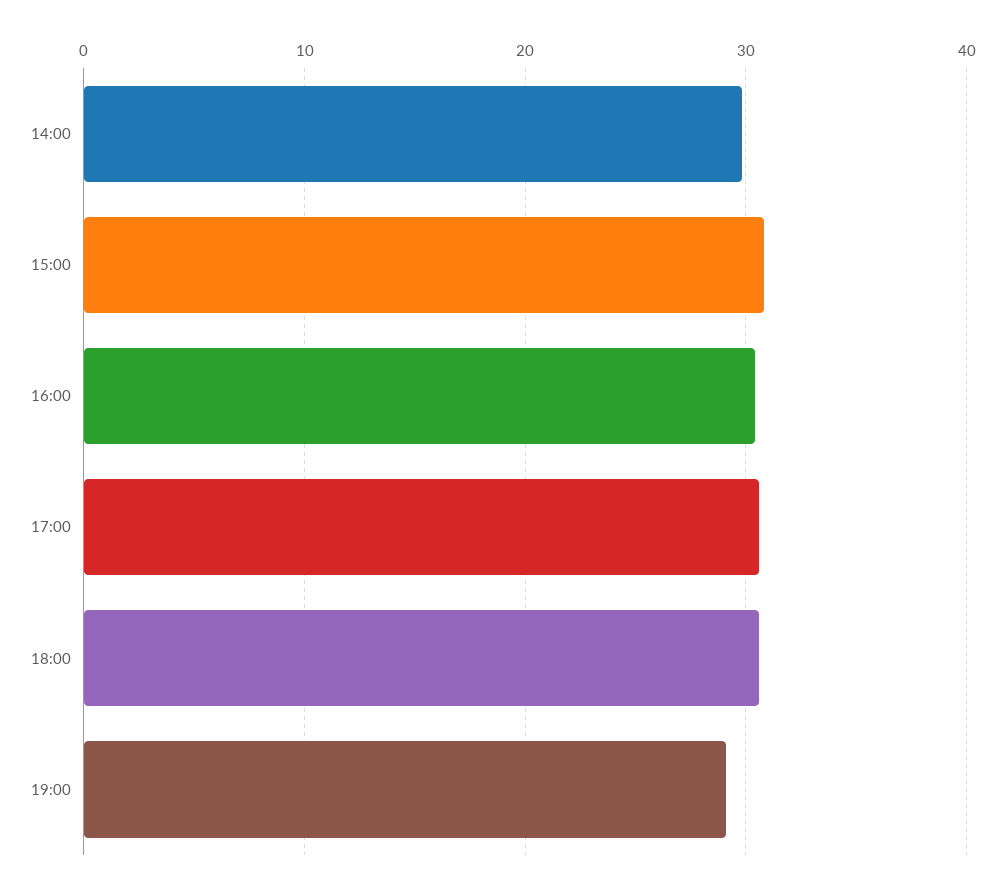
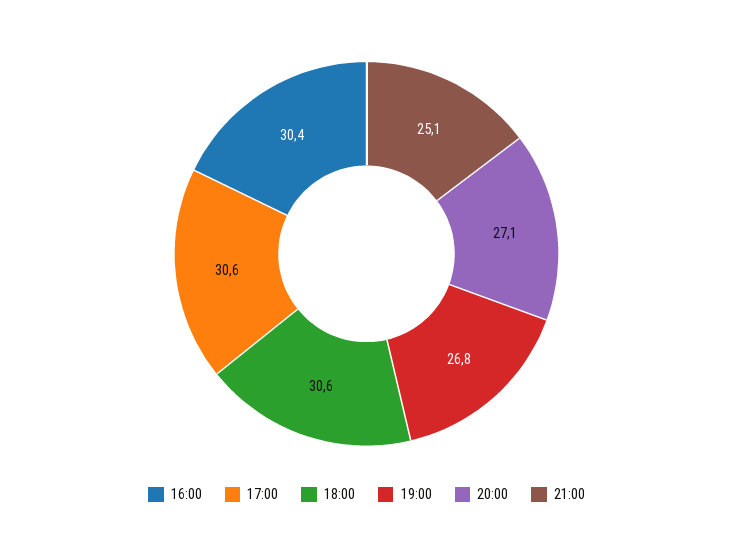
14:00: 30 -> none
15:00: 31 -> none
19:00: 29 -> 26.8
20:00: none -> 27.1
21:00: none -> 25.1

